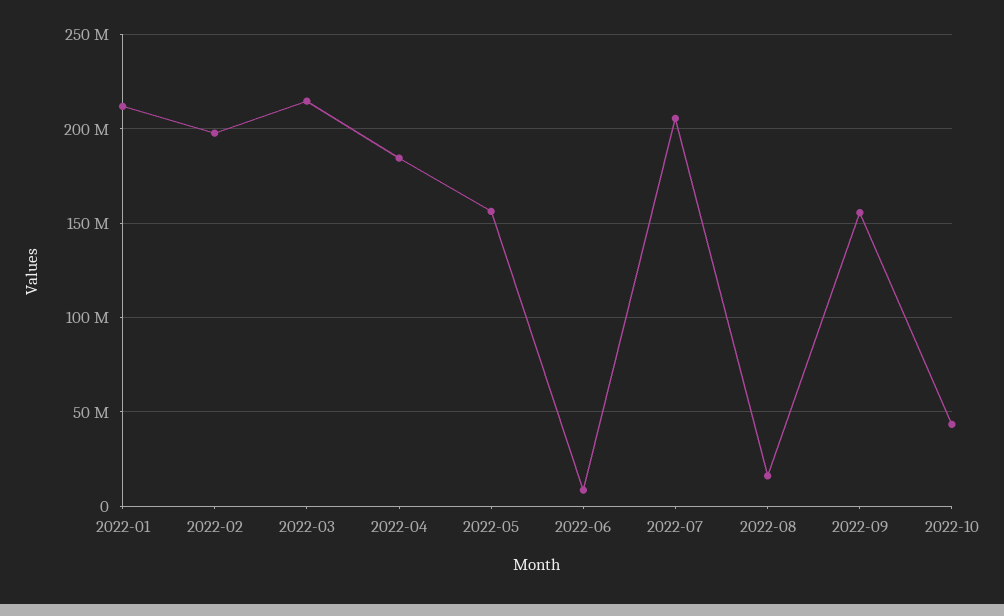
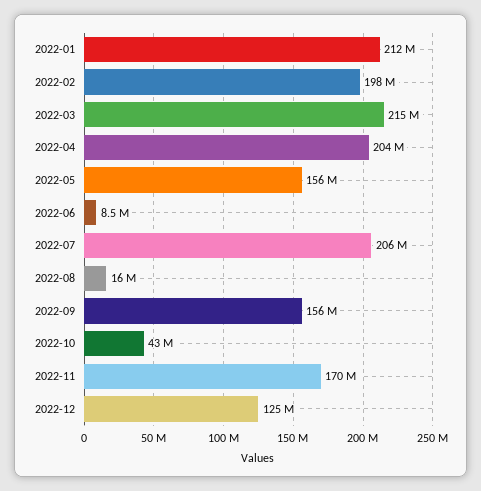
2022-04: 185000000 -> 204000000
2022-11: none -> 170000000
2022-12: none -> 125000000

